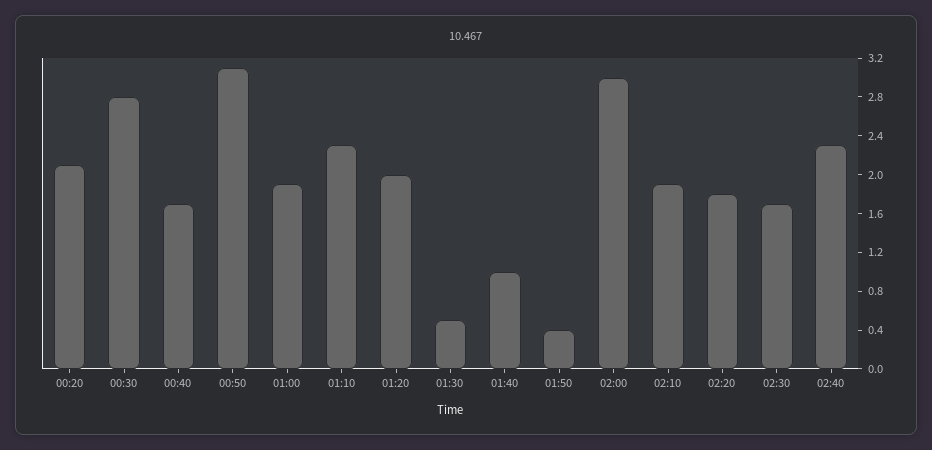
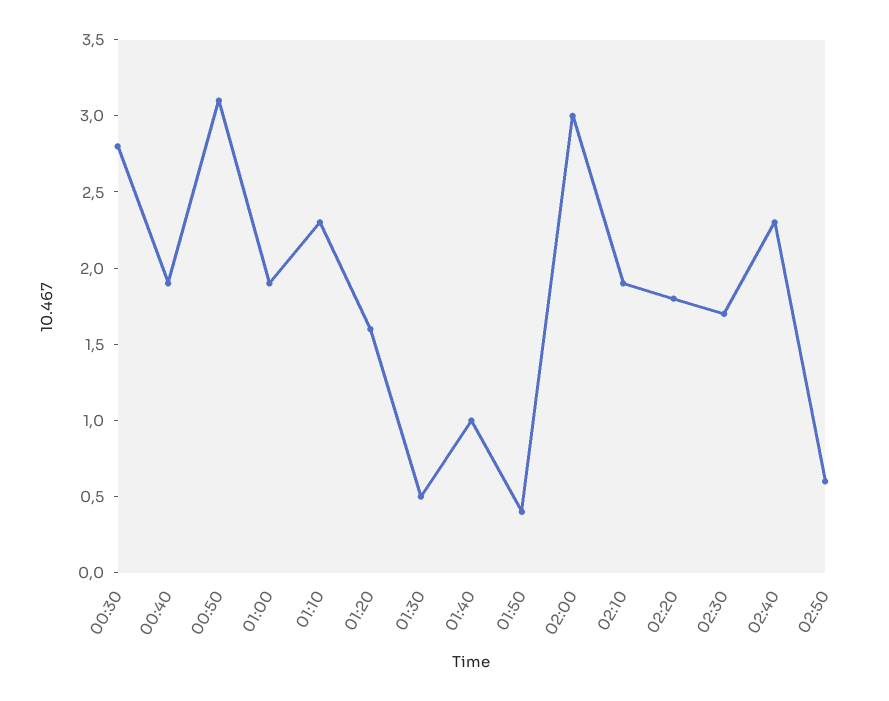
00:20: 2.1 -> none
00:40: 1.7 -> 1.9
01:20: 2 -> 1.6
02:50: none -> 0.6

